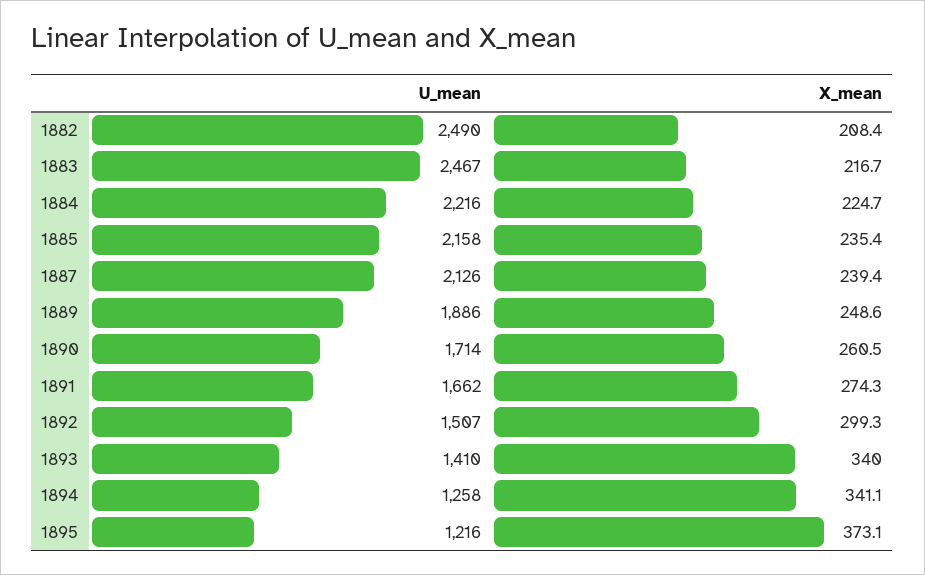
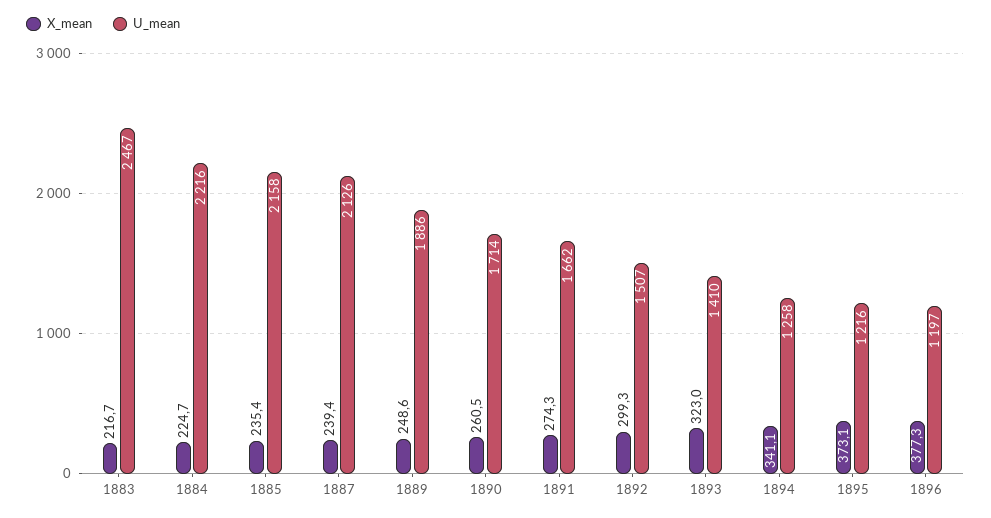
U_mean, 1882: 2490 -> none
X_mean, 1882: 208.4 -> none
X_mean, 1893: 340 -> 323
X_mean, 1896: none -> 377.3
U_mean, 1896: none -> 1197

